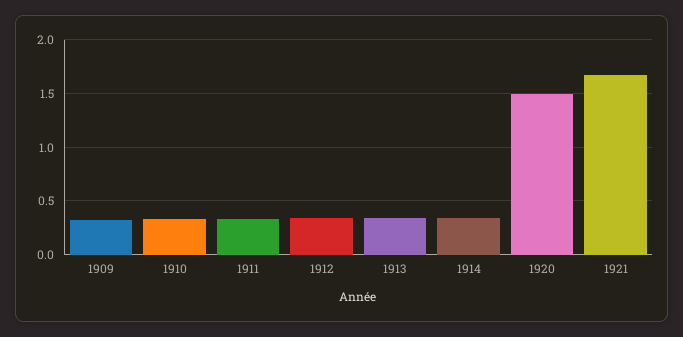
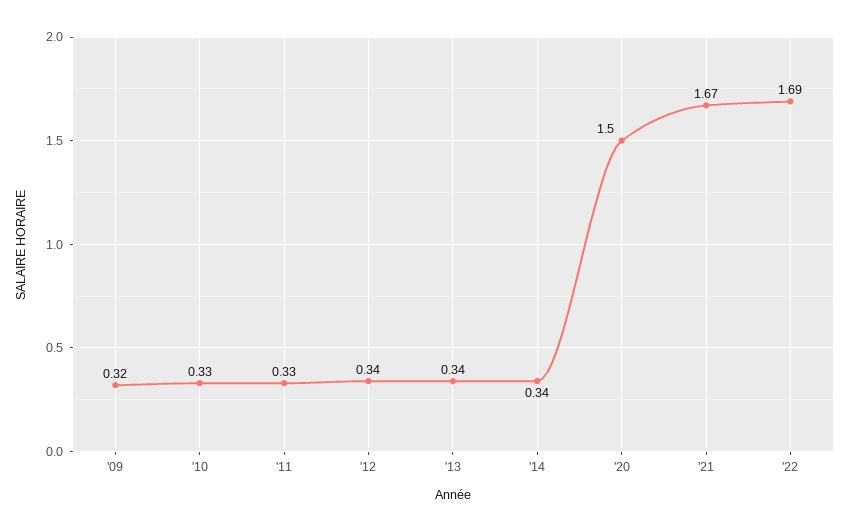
'22: none -> 1.69

